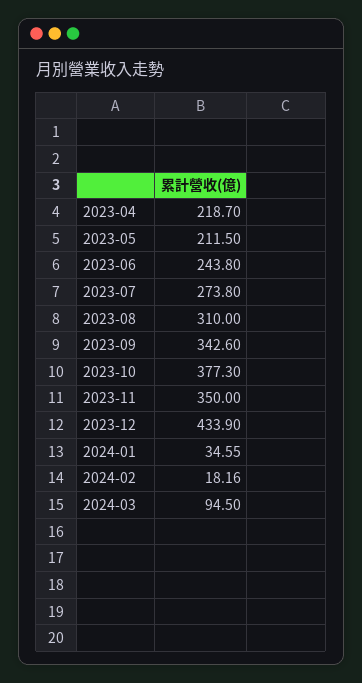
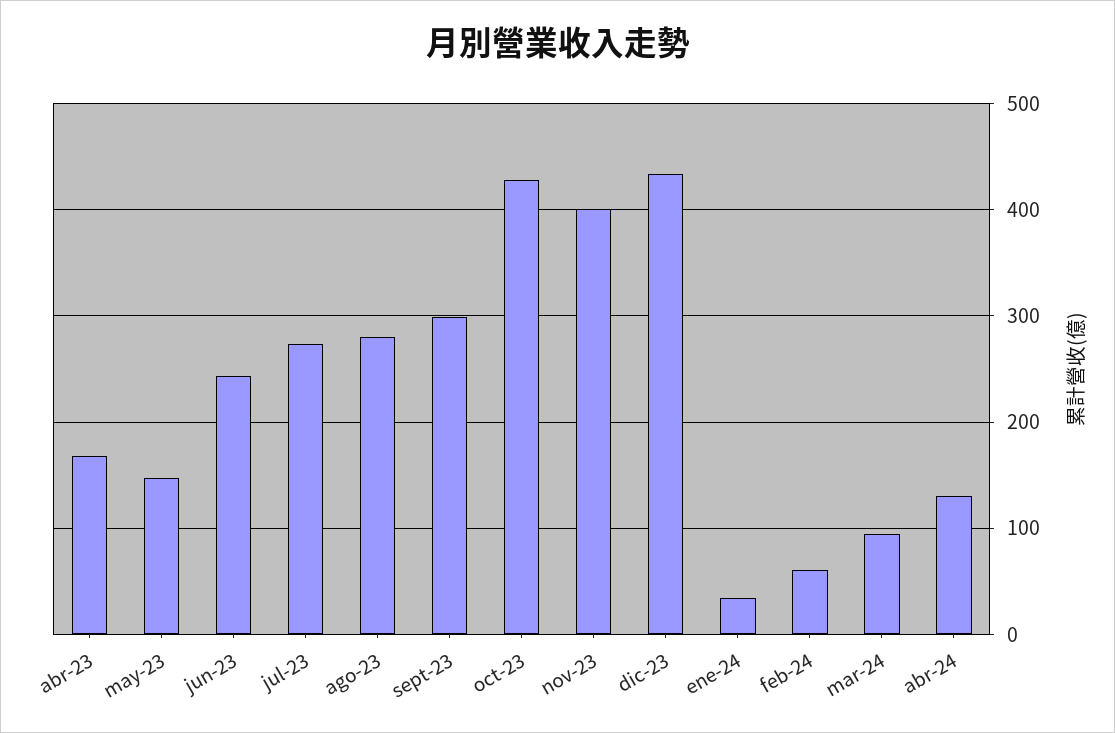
2023-04: 218.7 -> 170
2023-05: 211.5 -> 150
2023-08: 310 -> 280
2023-09: 342.6 -> 300
2023-10: 377.3 -> 430
2023-11: 350 -> 400
2024-02: 18.16 -> 60
abr-24: none -> 130

